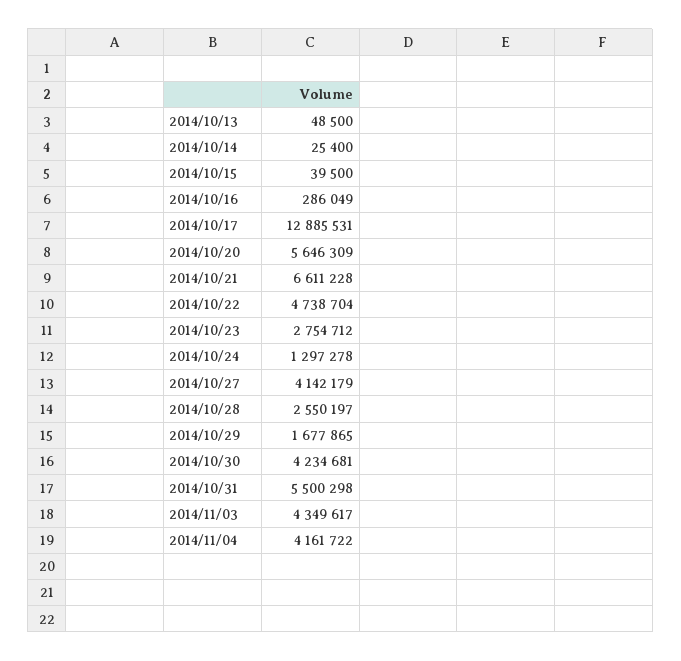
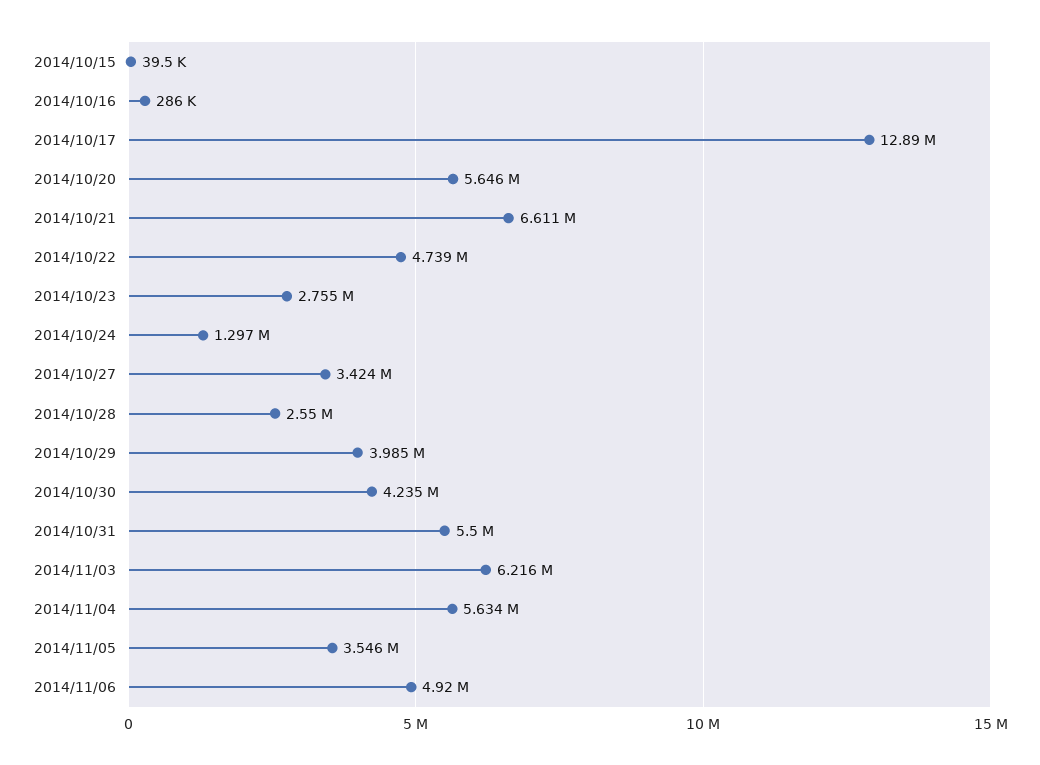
2014/10/13: 48500 -> none
2014/10/14: 25400 -> none
2014/10/27: 4142179 -> 3424000
2014/10/29: 1677865 -> 3985000
2014/11/03: 4349617 -> 6216000
2014/11/04: 4161722 -> 5634000
2014/11/05: none -> 3546000
2014/11/06: none -> 4920000

